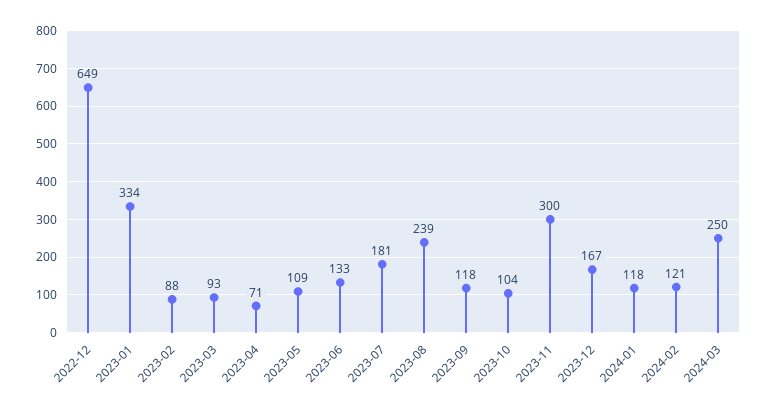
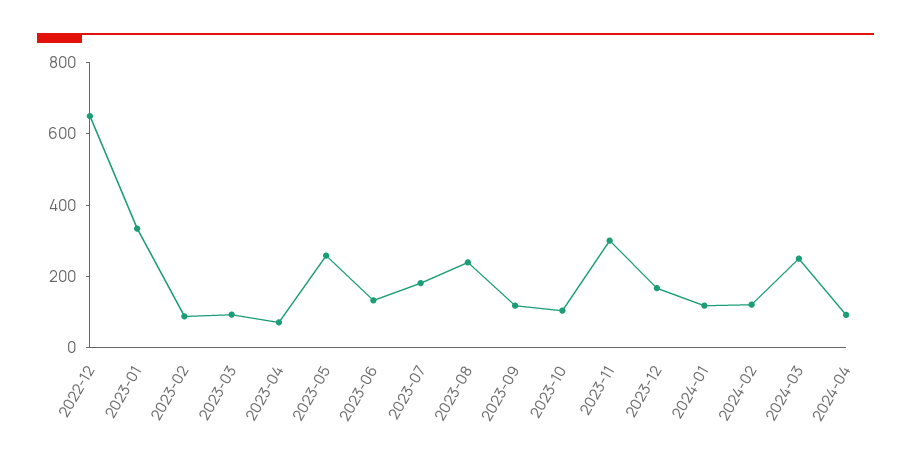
2023-05: 109 -> 250
2024-04: none -> 100

